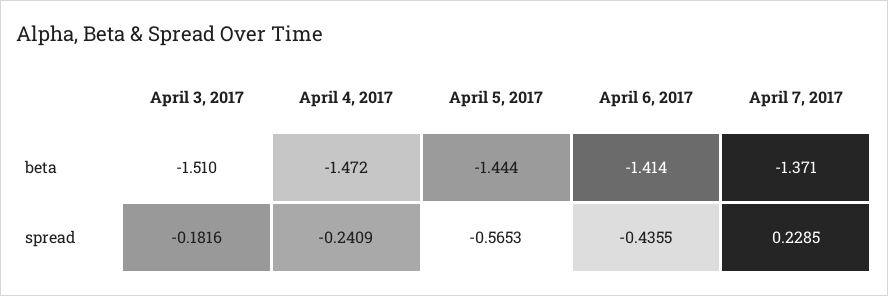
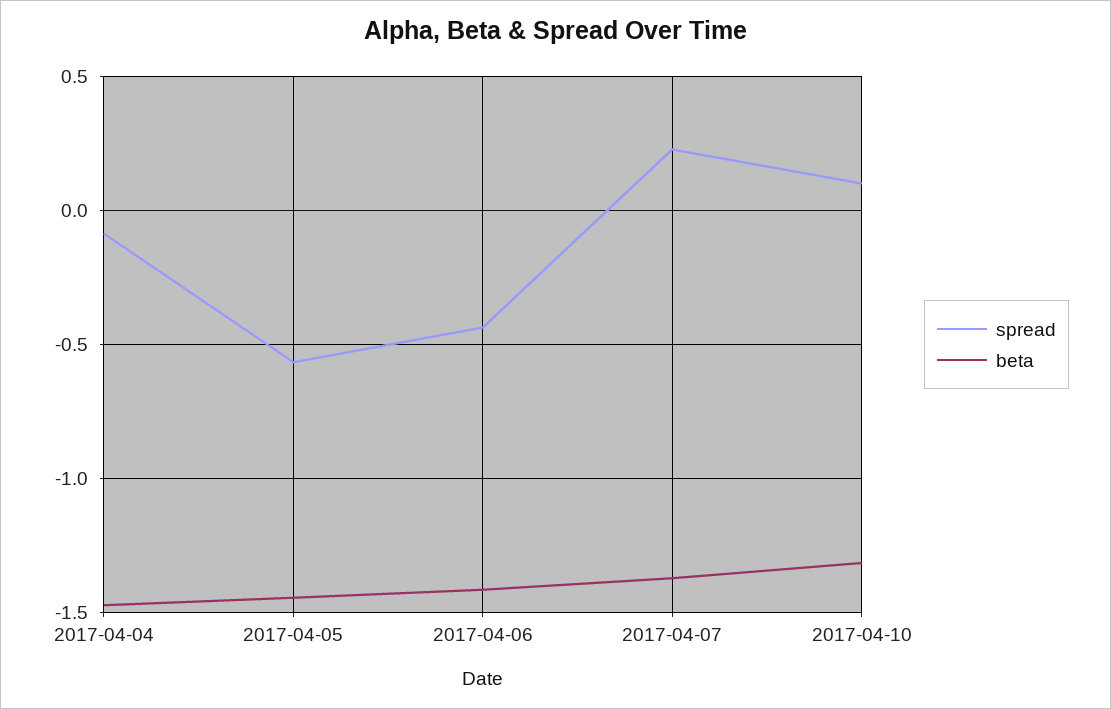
beta, April 3, 2017: -1.51 -> none
spread, April 3, 2017: -0.1816 -> none
spread, April 4, 2017: -0.2409 -> -0.1
spread, 2017-04-10: none -> 0.1
beta, 2017-04-10: none -> -1.3

